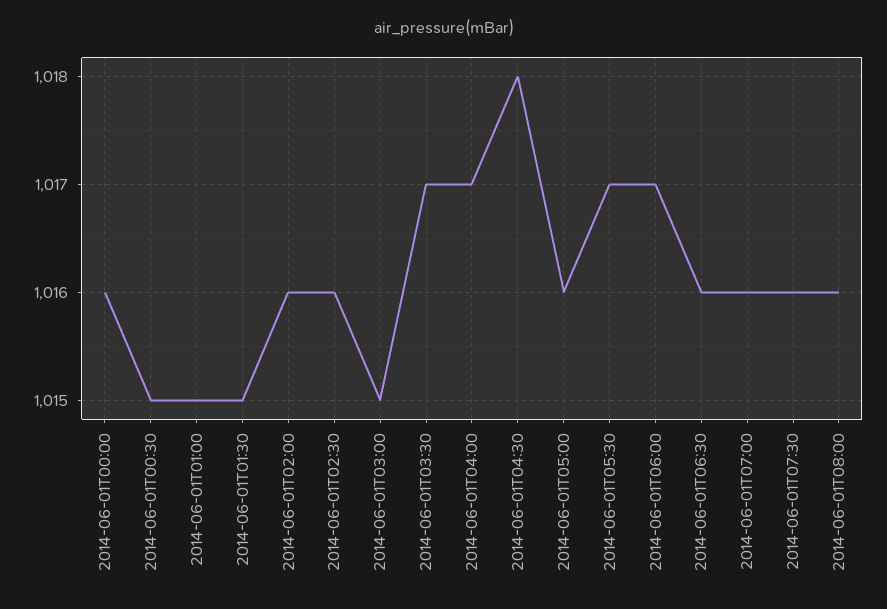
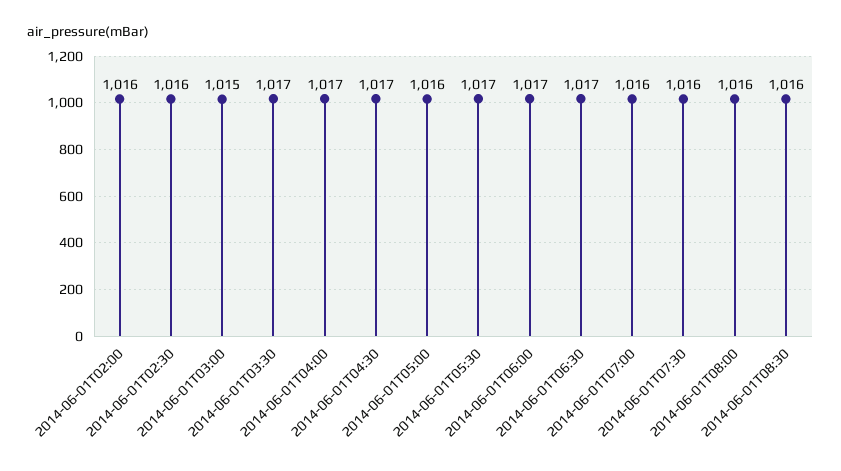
2014-06-01T00:00: 1016 -> none
2014-06-01T00:30: 1015 -> none
2014-06-01T01:00: 1015 -> none
2014-06-01T01:30: 1015 -> none
2014-06-01T04:30: 1018 -> 1017
2014-06-01T06:30: 1016 -> 1017
2014-06-01T08:30: none -> 1016

